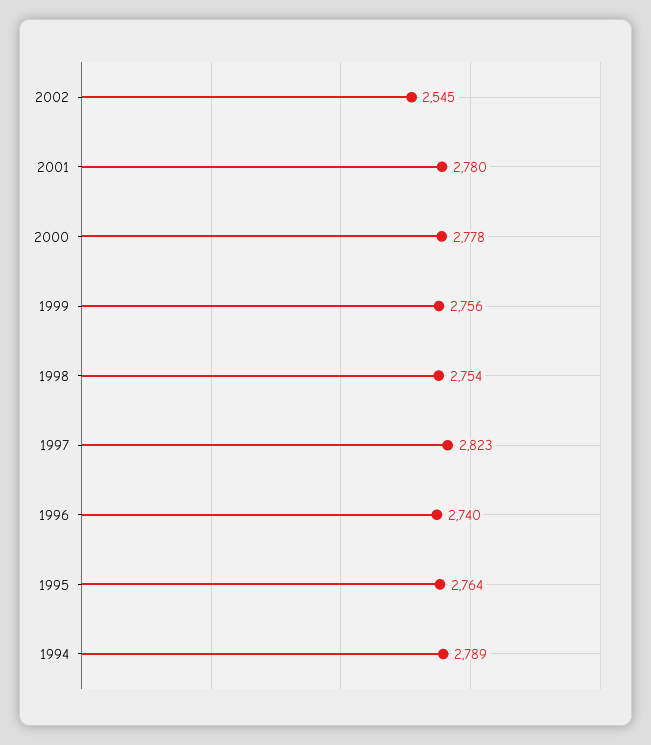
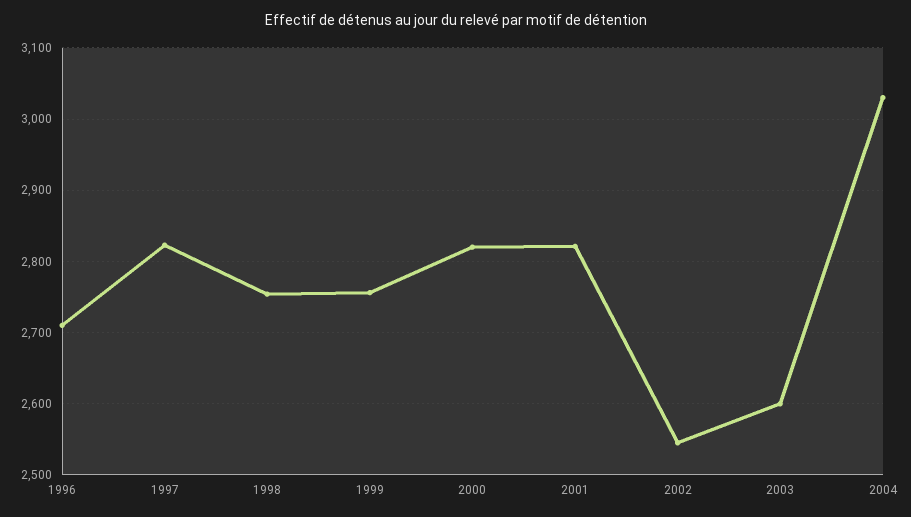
2001: 2780 -> 2820
2000: 2778 -> 2820
1996: 2740 -> 2710
1995: 2764 -> none
1994: 2789 -> none
2003: none -> 2600
2004: none -> 3030

